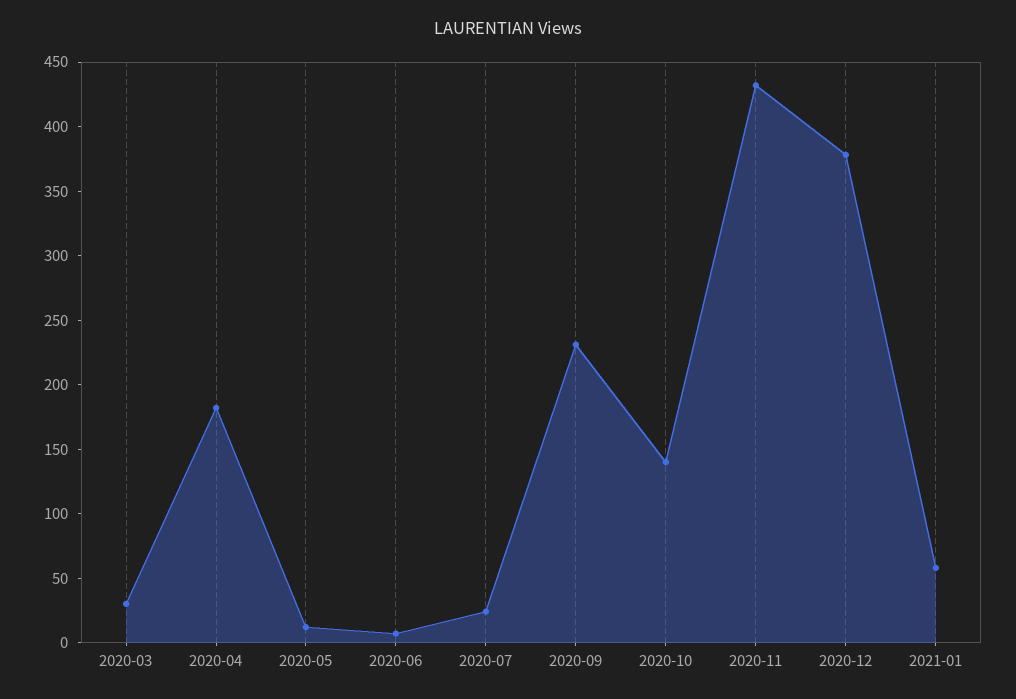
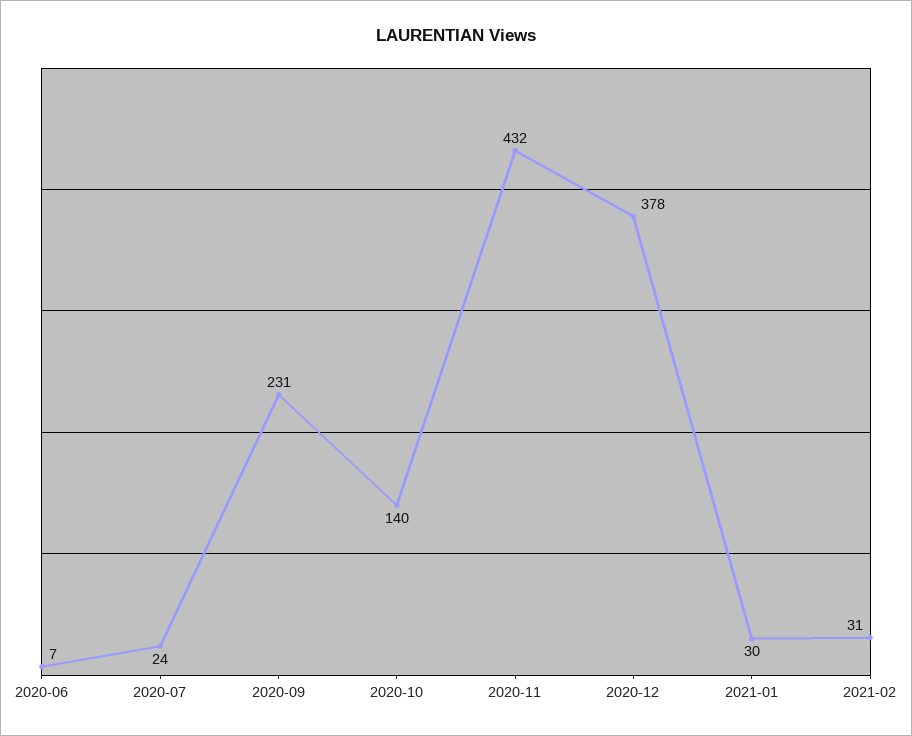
2020-03: 30 -> none
2020-04: 180 -> none
2020-05: 10 -> none
2021-01: 60 -> 30
2021-02: none -> 31

